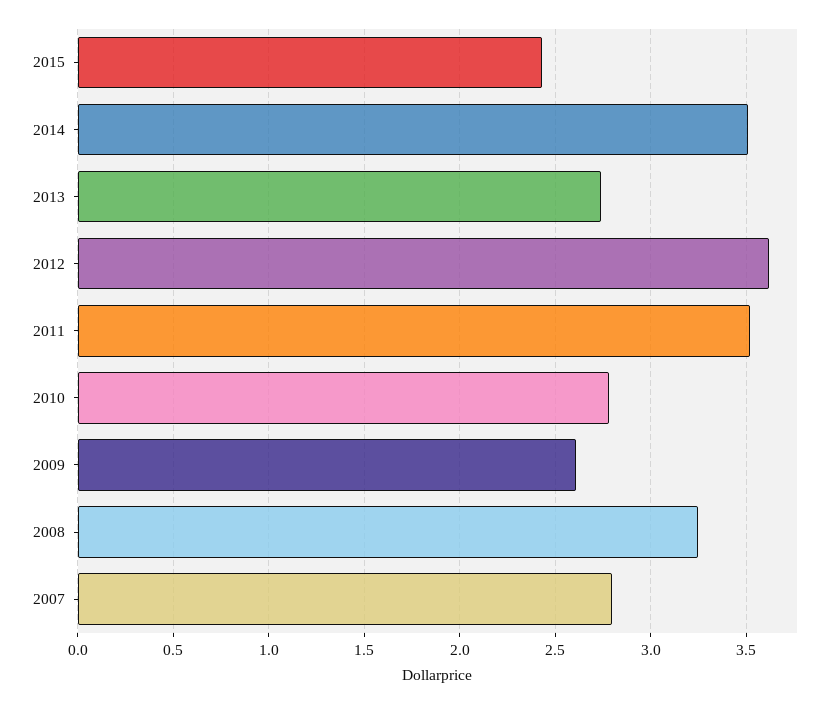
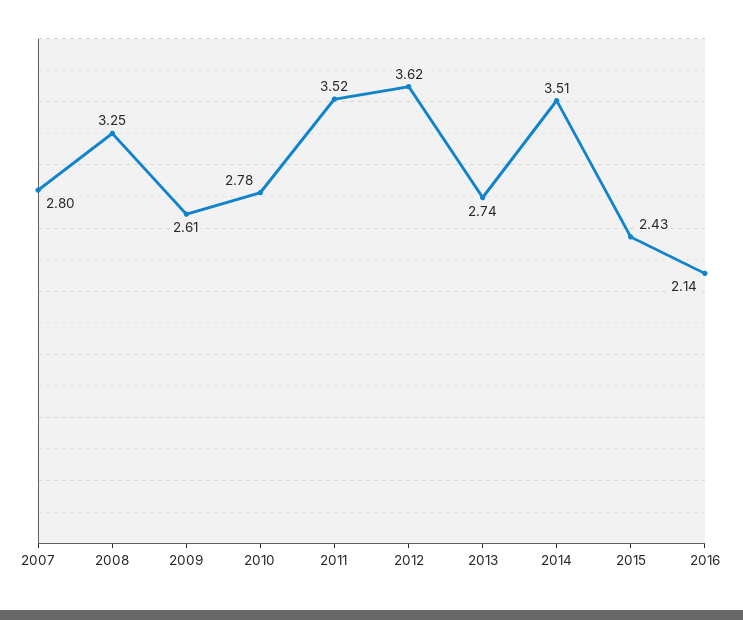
2016: none -> 2.14

